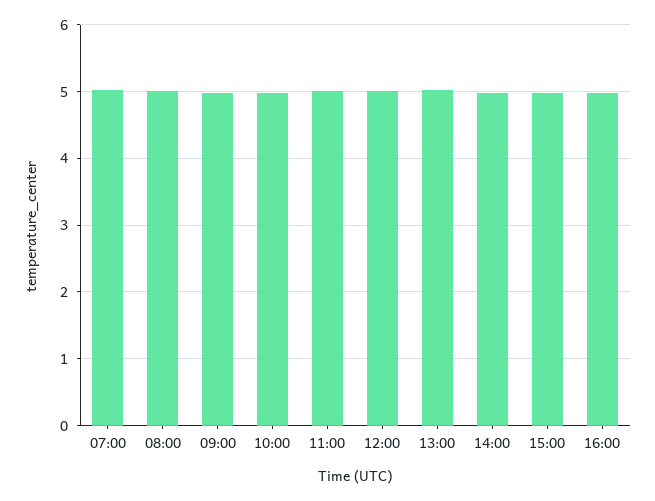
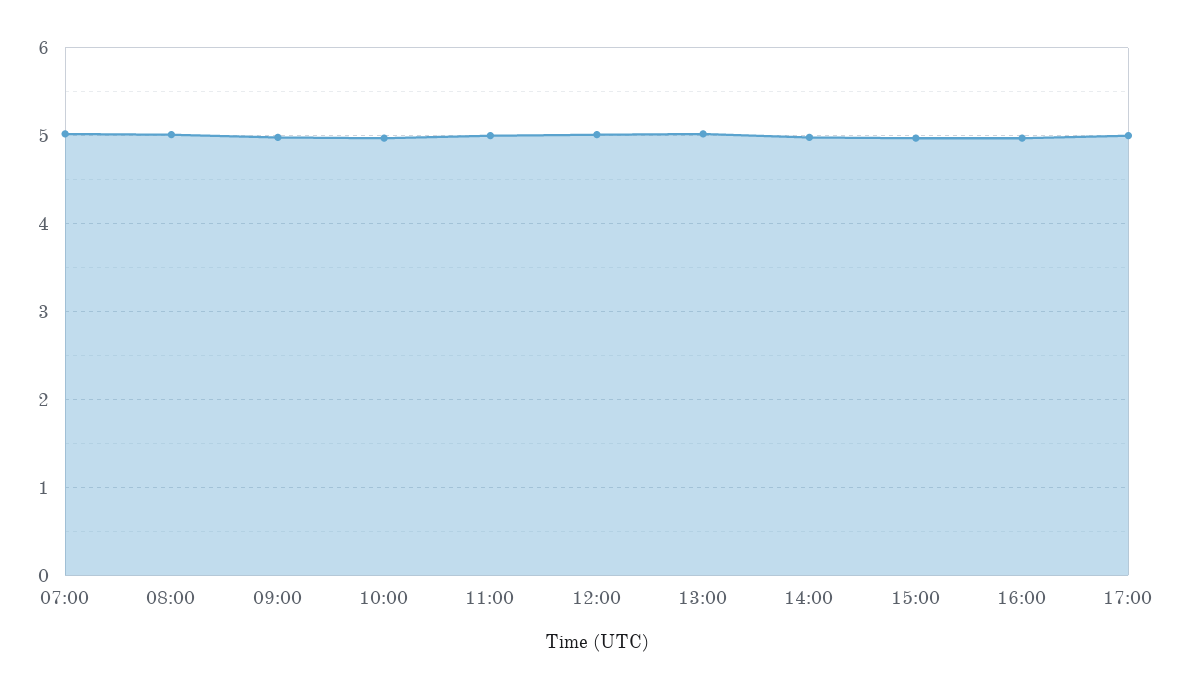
17:00: none -> 5

